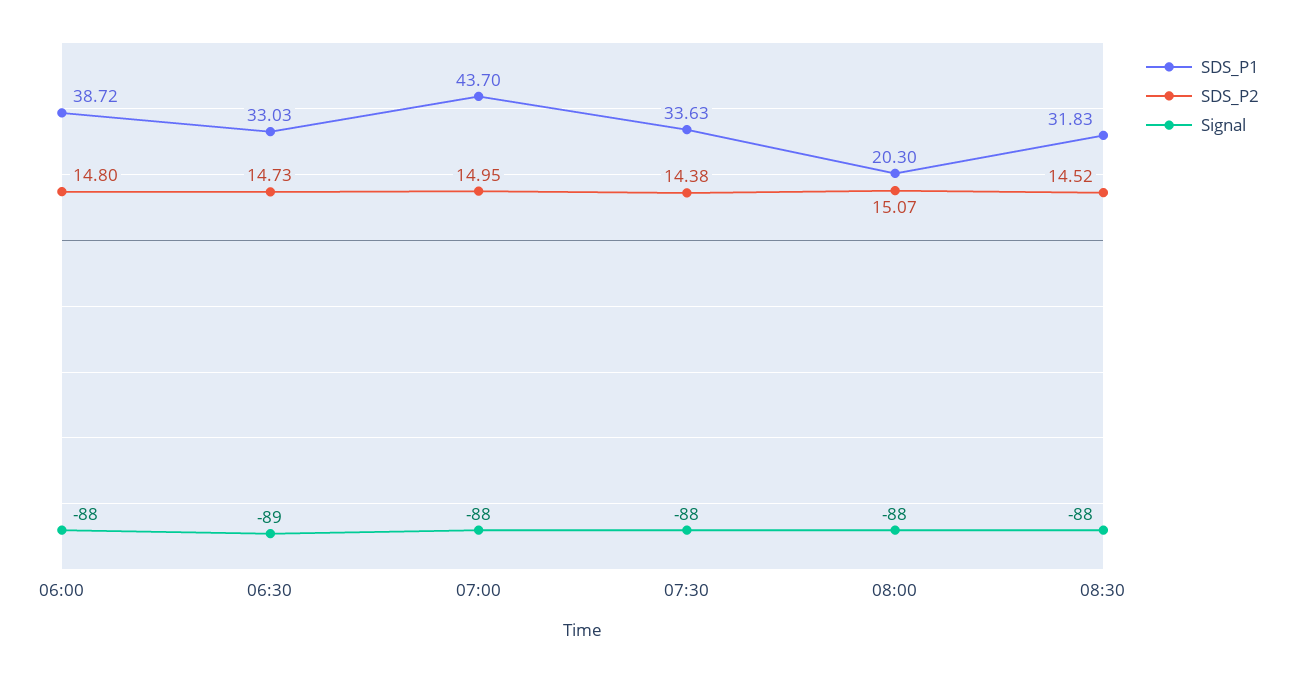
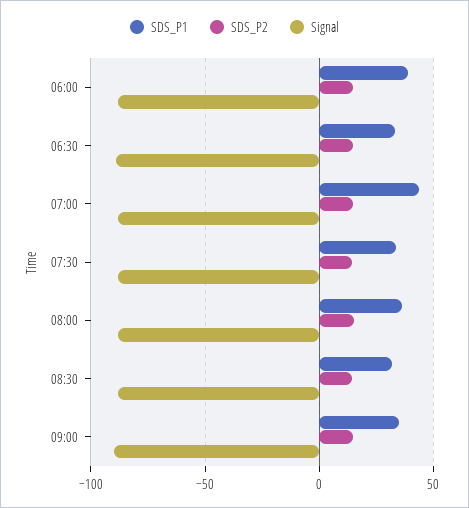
SDS_P1, 08:00: 20.3 -> 35
SDS_P1, 09:00: none -> 35
SDS_P2, 09:00: none -> 15
Signal, 09:00: none -> -90

